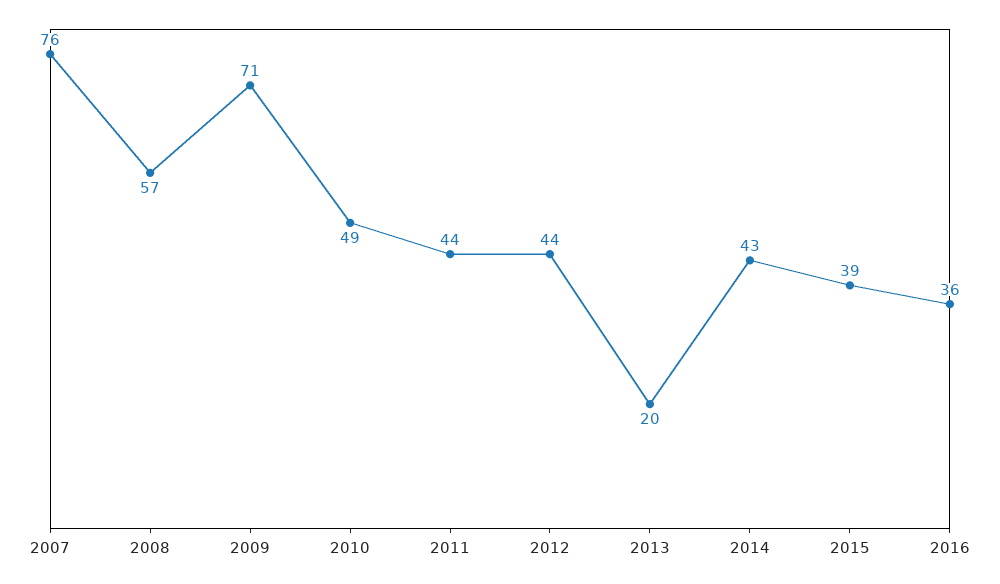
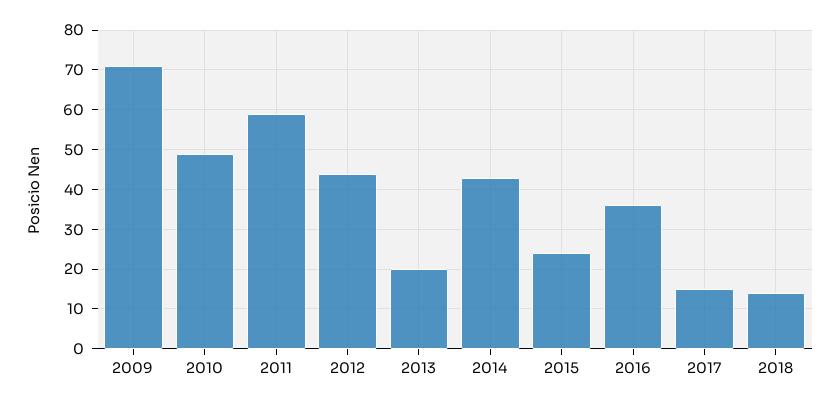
2007: 76 -> none
2008: 57 -> none
2011: 44 -> 60
2015: 39 -> 25
2017: none -> 15
2018: none -> 15

